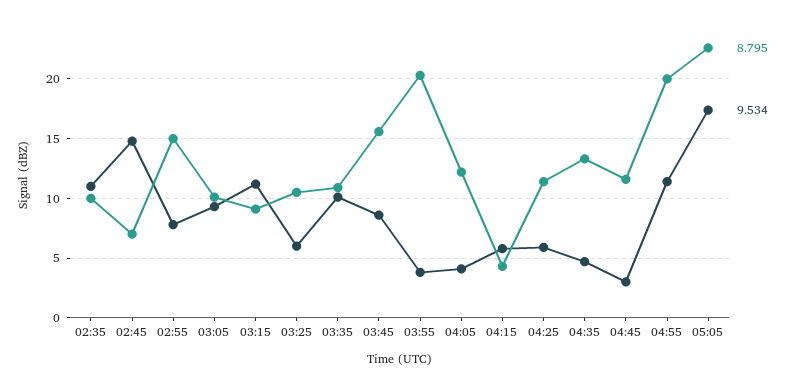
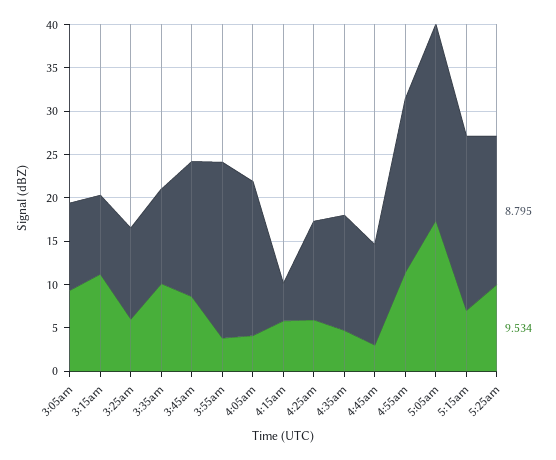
8.795, 02:35: 10 -> none
9.534, 02:35: 11 -> none
8.795, 02:45: 7 -> none
9.534, 02:45: 15 -> none
8.795, 02:55: 15 -> none
9.534, 02:55: 8 -> none
8.795, 04:05: 12 -> 18
8.795, 5:15am: none -> 20
9.534, 5:15am: none -> 7
8.795, 5:25am: none -> 17
9.534, 5:25am: none -> 10

